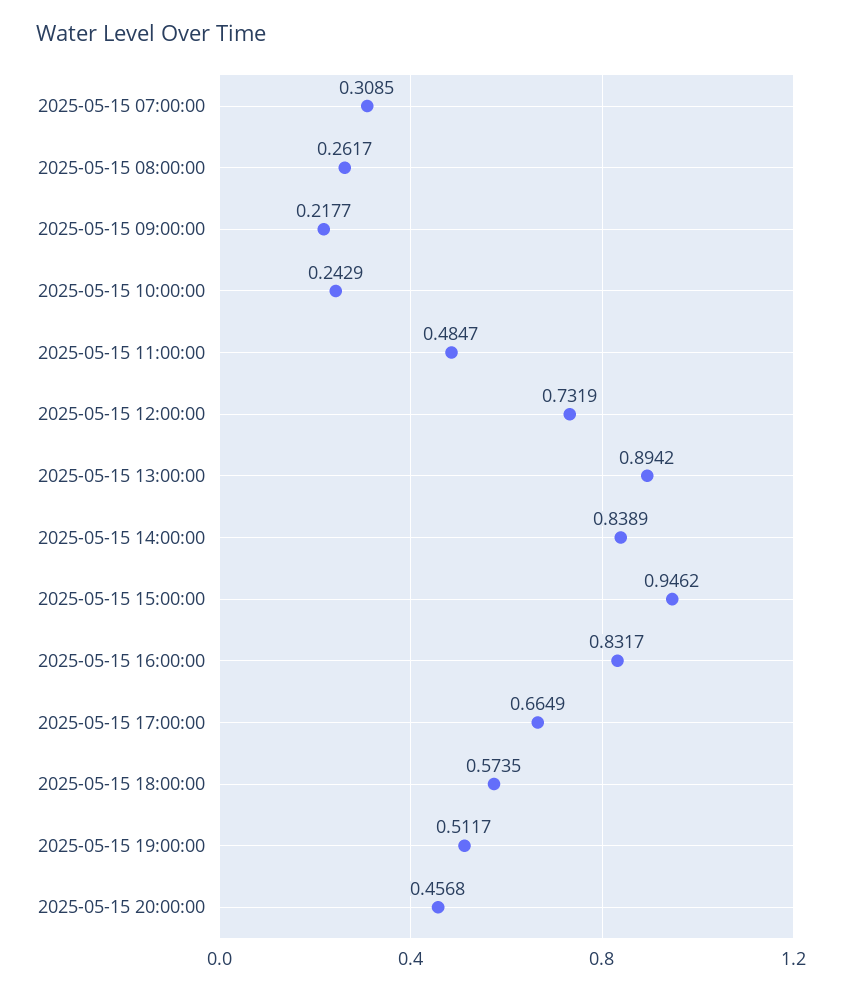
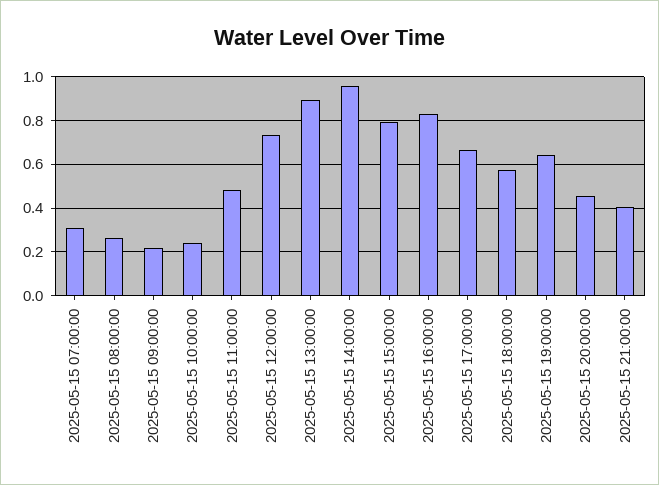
2025-05-15 14:00:00: 0.8389 -> 0.95
2025-05-15 15:00:00: 0.9462 -> 0.8
2025-05-15 19:00:00: 0.5117 -> 0.65
2025-05-15 21:00:00: none -> 0.4

